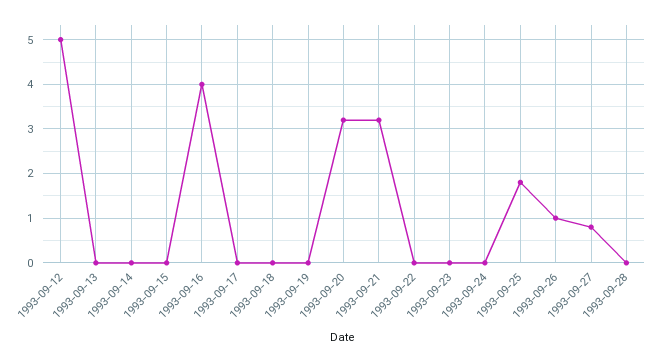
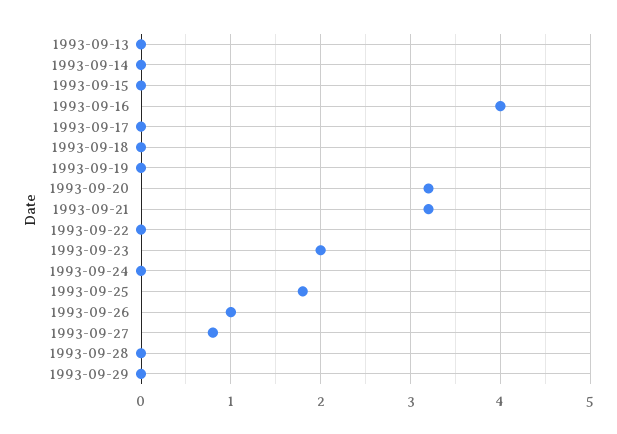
1993-09-12: 5 -> none
1993-09-23: 0 -> 2
1993-09-29: none -> 0

